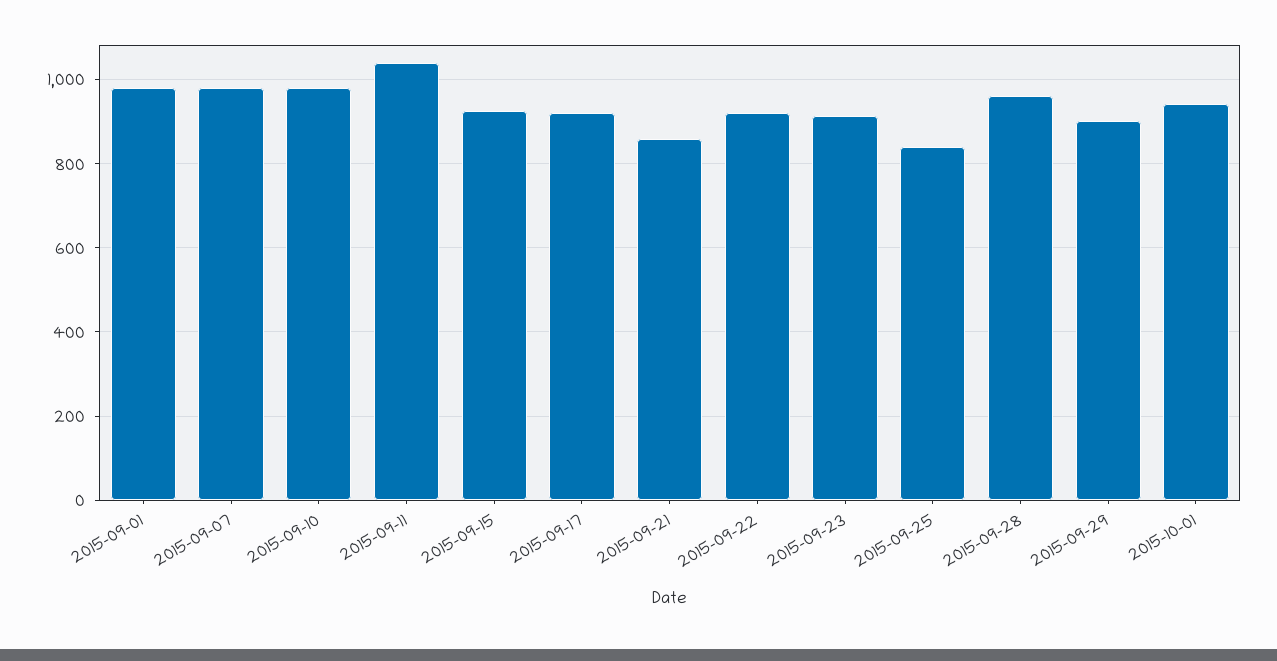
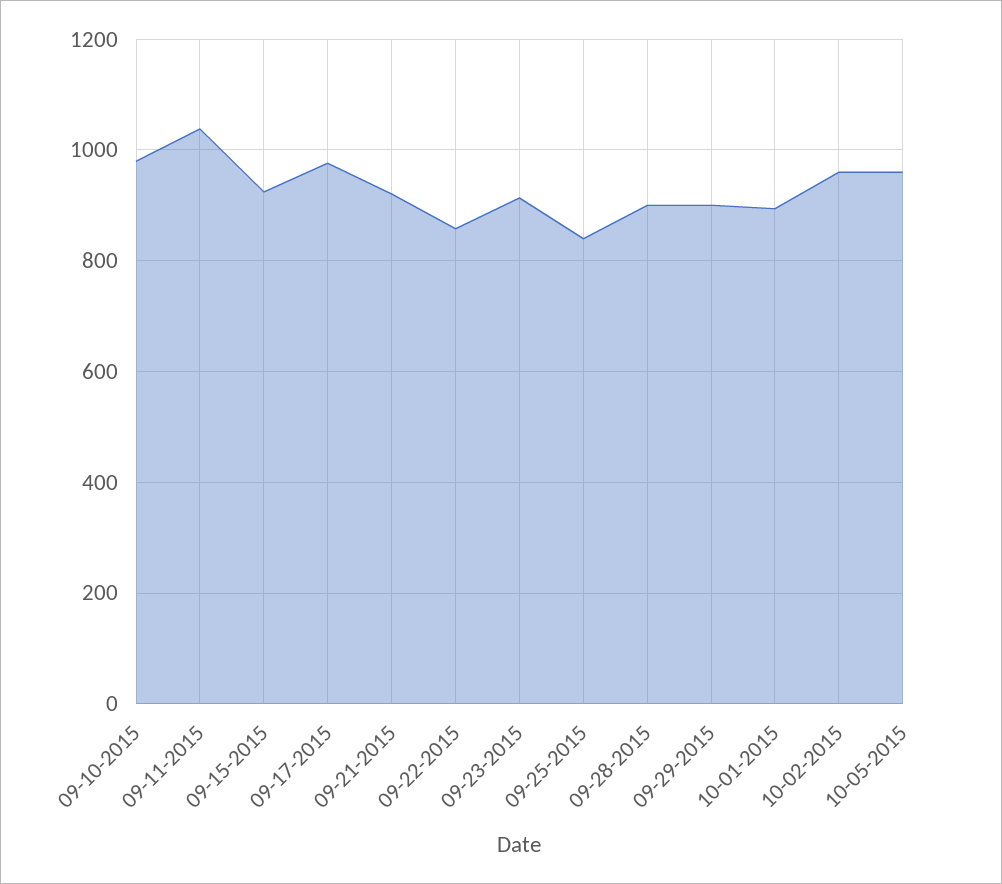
2015-09-01: 980 -> none
2015-09-07: 980 -> none
2015-09-17: 920 -> 980
2015-09-21: 860 -> 920
2015-09-22: 920 -> 860
2015-09-28: 960 -> 900
2015-10-01: 940 -> 900
10-02-2015: none -> 960
10-05-2015: none -> 960

